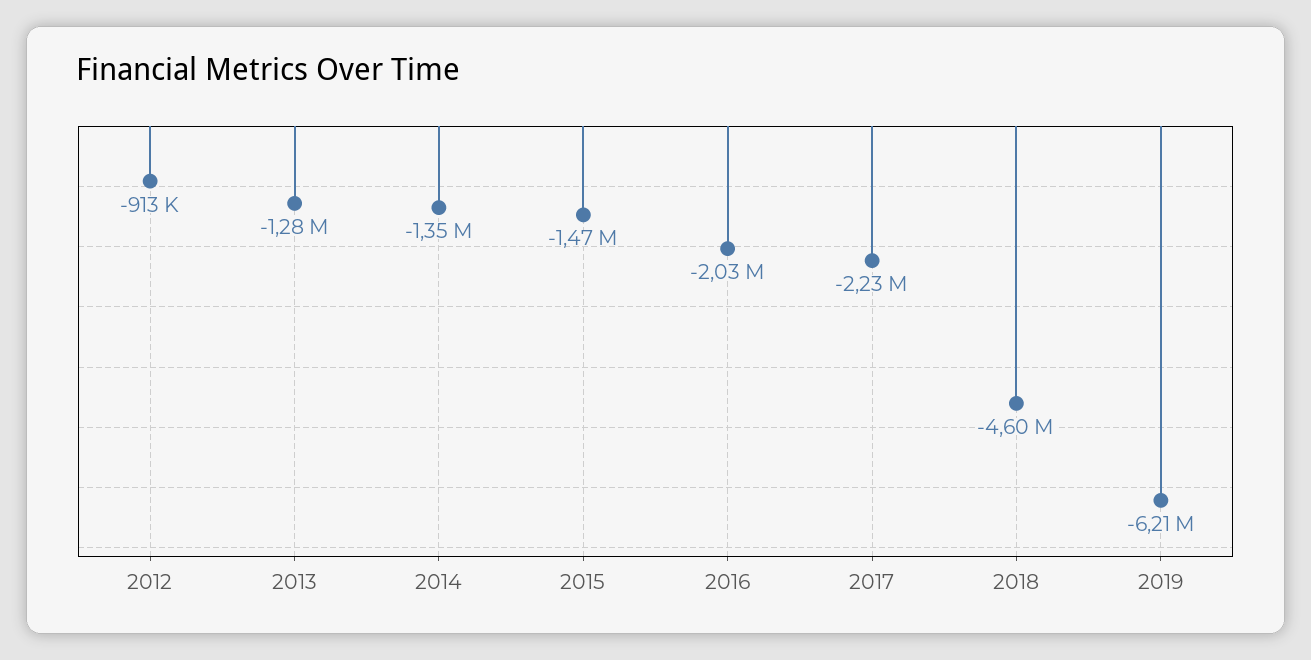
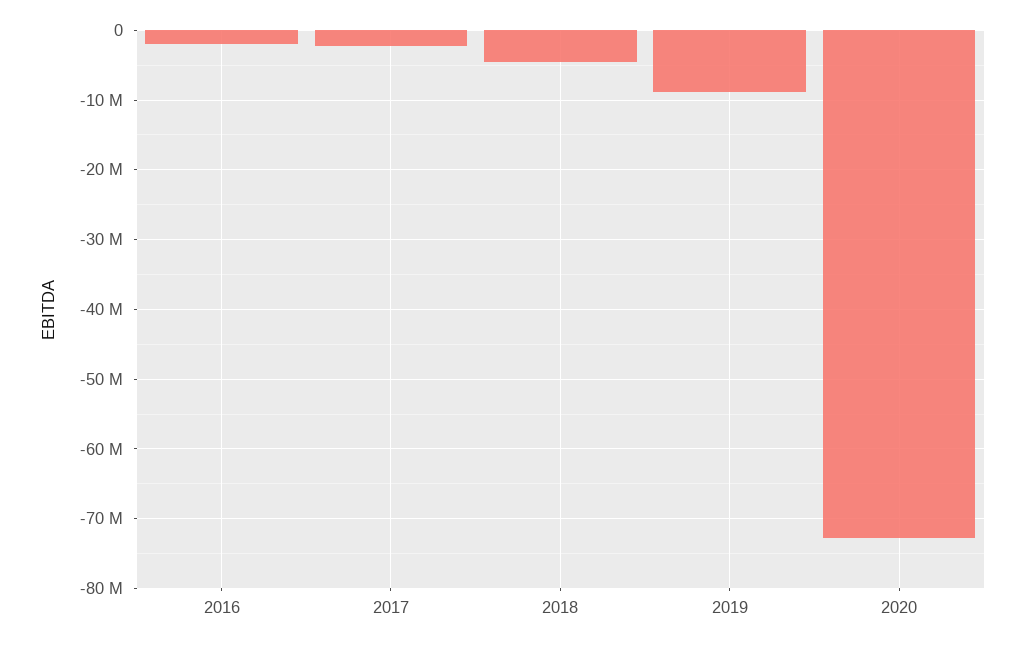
2012: -913000 -> none
2013: -1280000 -> none
2014: -1350000 -> none
2015: -1470000 -> none
2019: -6210000 -> -9000000
2020: none -> -73000000

